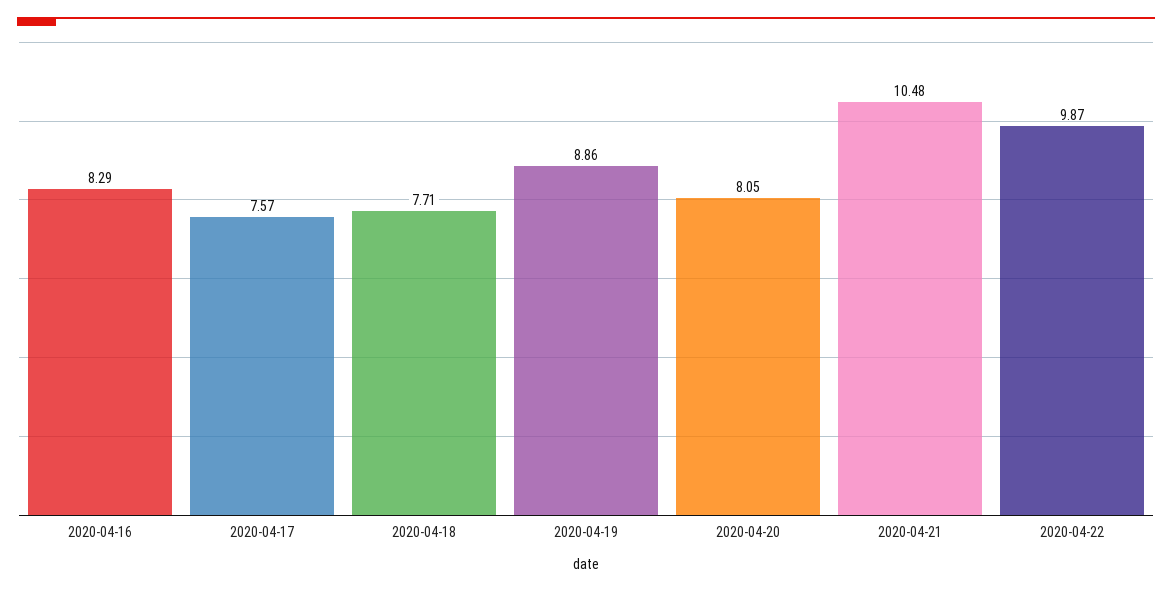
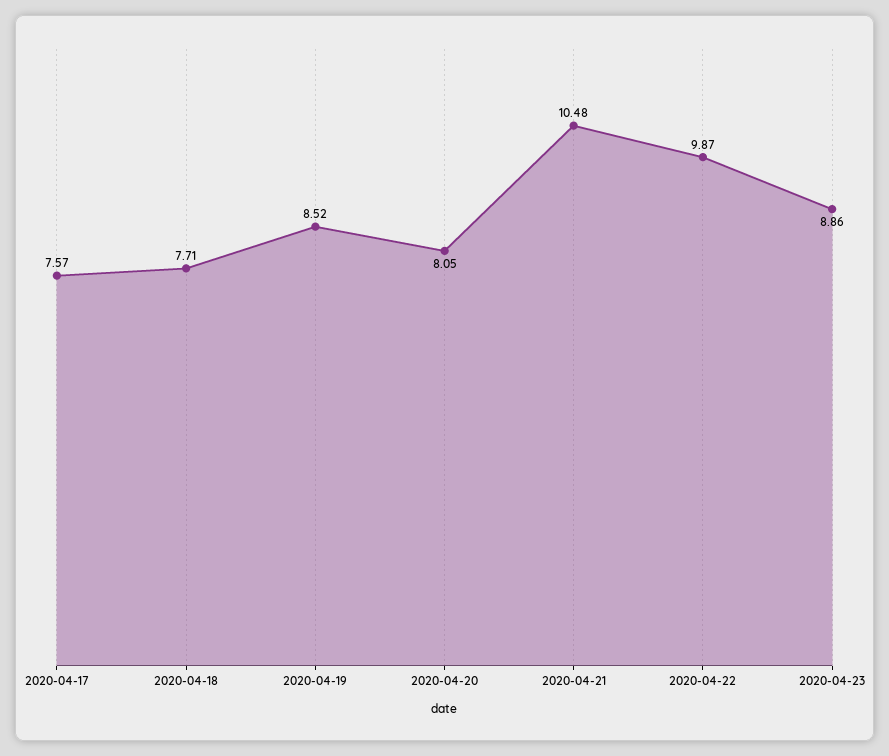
2020-04-16: 8.29 -> none
2020-04-19: 8.86 -> 8.52
2020-04-23: none -> 8.86

